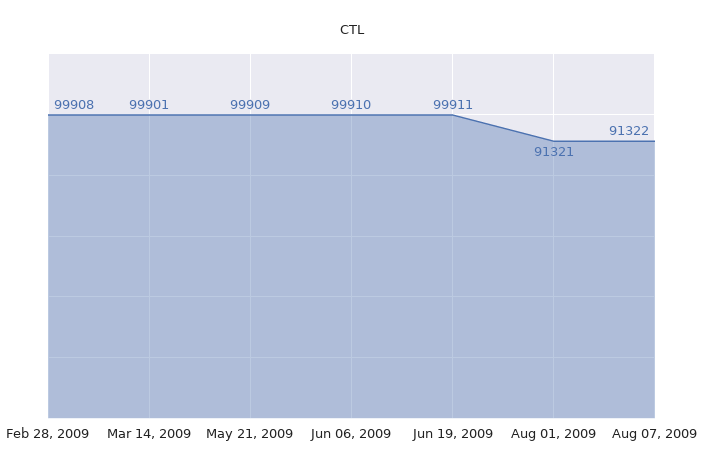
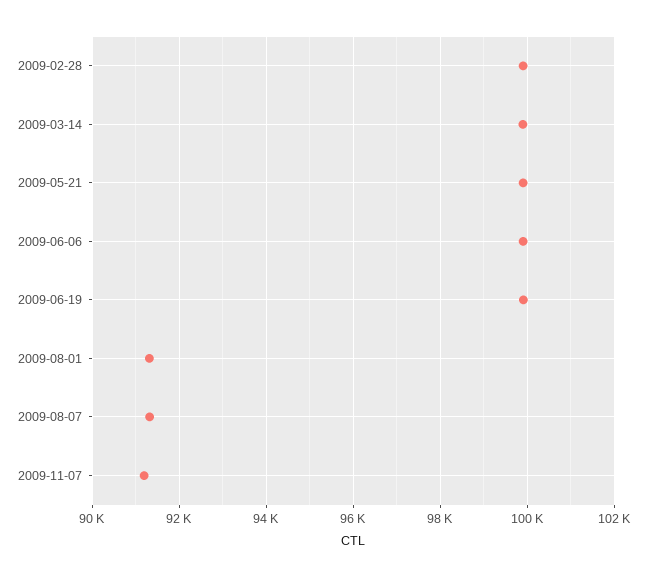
2009-11-07: none -> 91200

